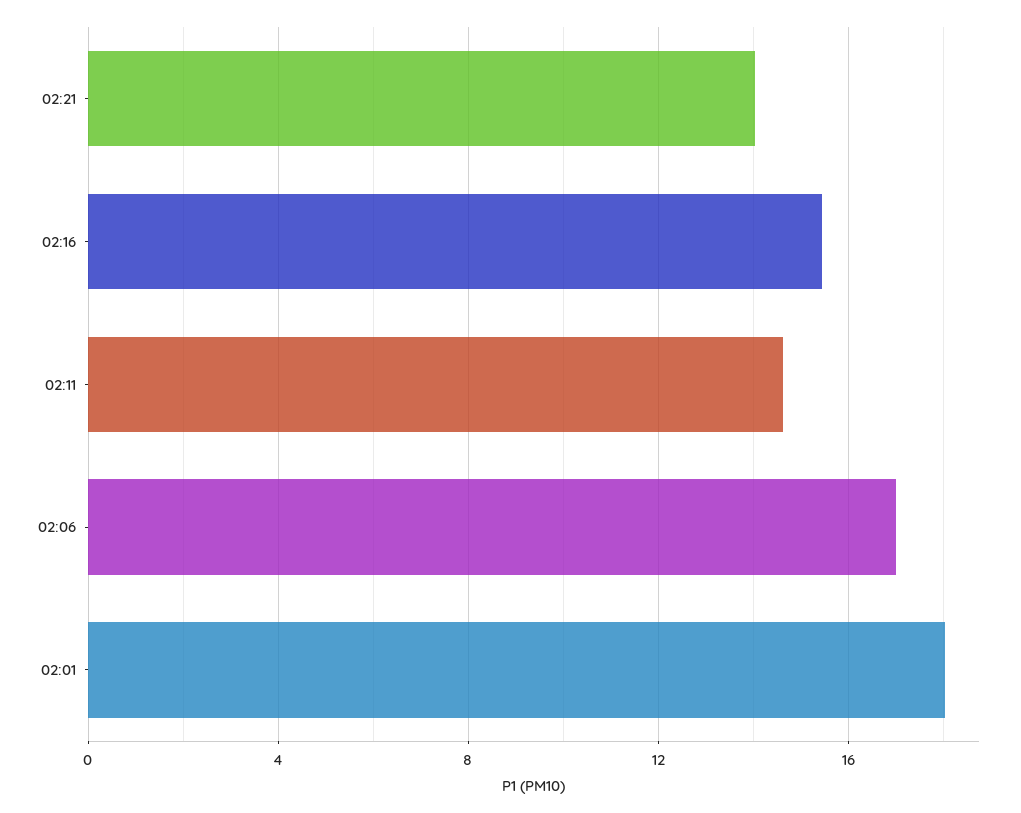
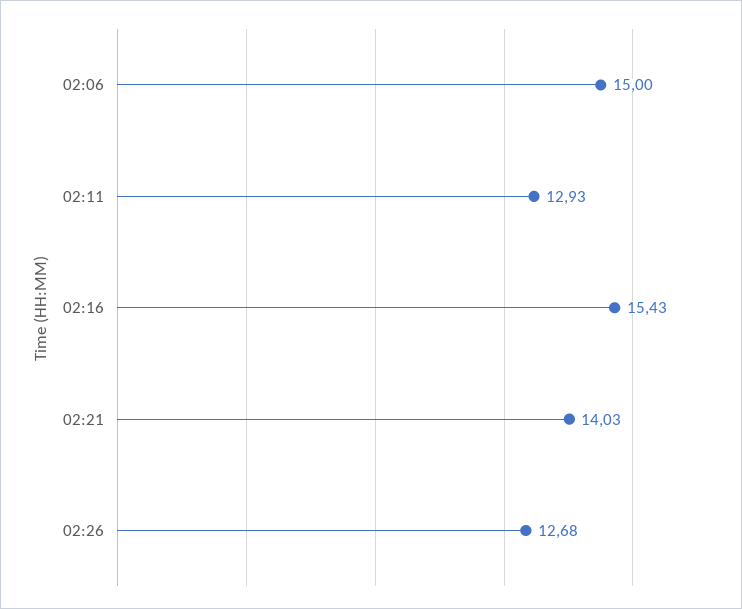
02:11: 14.5 -> 12.93
02:06: 17 -> 15
02:01: 18 -> none
02:26: none -> 12.68

